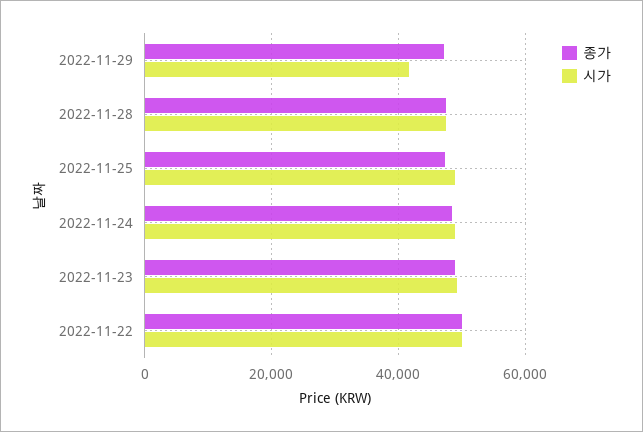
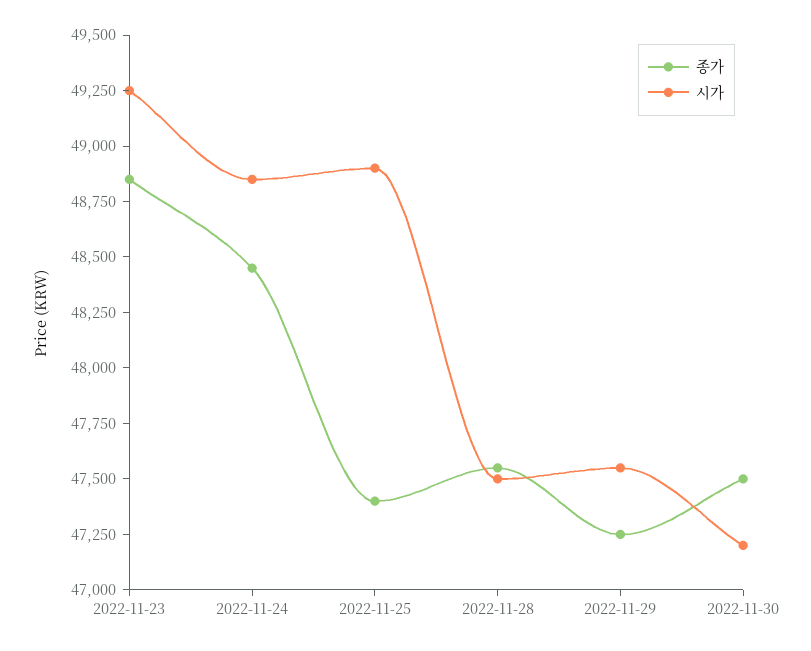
시가, 2022-11-29: 42000 -> 47550
종가, 2022-11-22: 50000 -> none
시가, 2022-11-22: 50000 -> none
종가, 2022-11-30: none -> 47500
시가, 2022-11-30: none -> 47200

